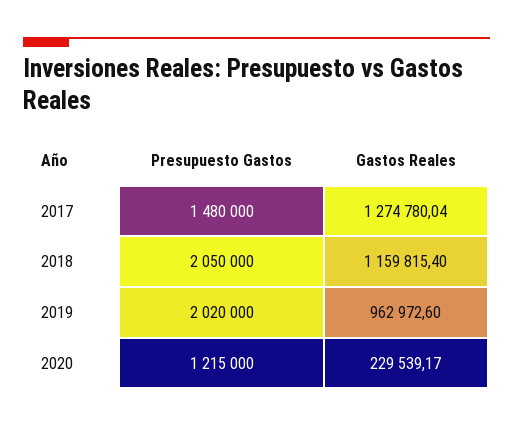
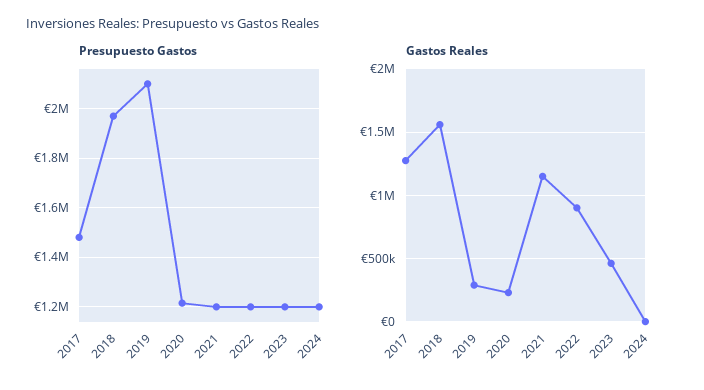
Presupuesto Gastos, 2018: 2050000 -> 1975000
Gastos Reales, 2018: 1159815.4 -> 1550000
Presupuesto Gastos, 2019: 2020000 -> 2100000
Gastos Reales, 2019: 962972.6 -> 300000
Presupuesto Gastos, 2021: none -> 1200000
Presupuesto Gastos, 2022: none -> 1200000
Presupuesto Gastos, 2023: none -> 1200000
Presupuesto Gastos, 2024: none -> 1200000
Gastos Reales, 2021: none -> 1150000
Gastos Reales, 2022: none -> 900000
Gastos Reales, 2023: none -> 450000
Gastos Reales, 2024: none -> 0

